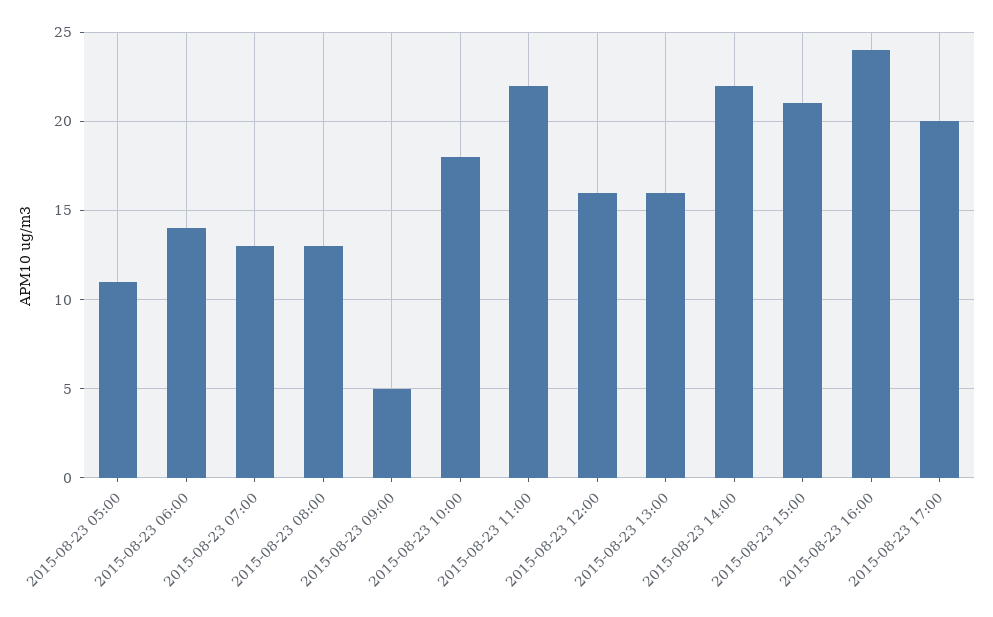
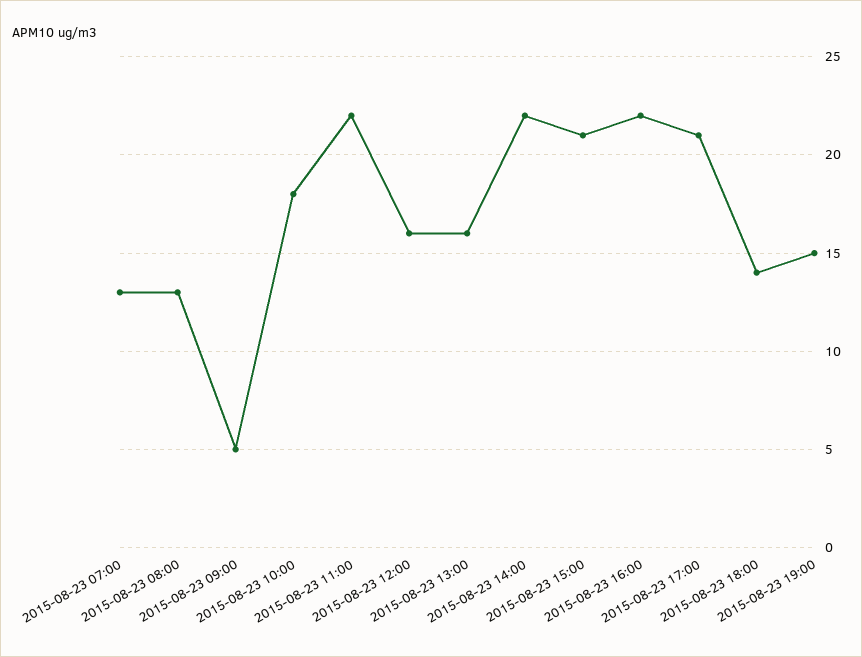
2015-08-23 05:00: 11 -> none
2015-08-23 06:00: 14 -> none
2015-08-23 16:00: 24 -> 22
2015-08-23 17:00: 20 -> 21
2015-08-23 18:00: none -> 14
2015-08-23 19:00: none -> 15

